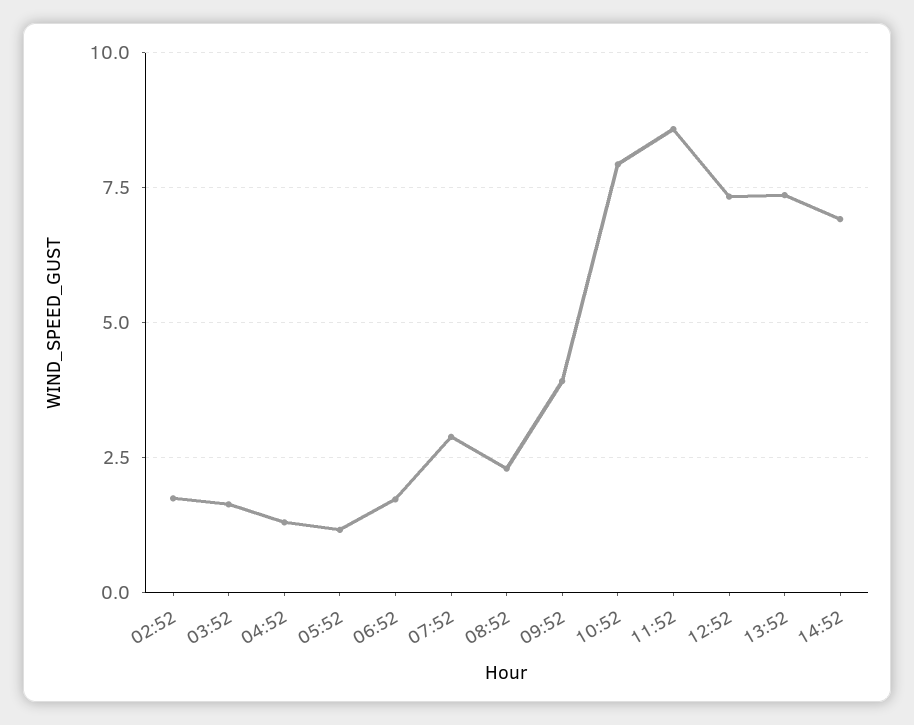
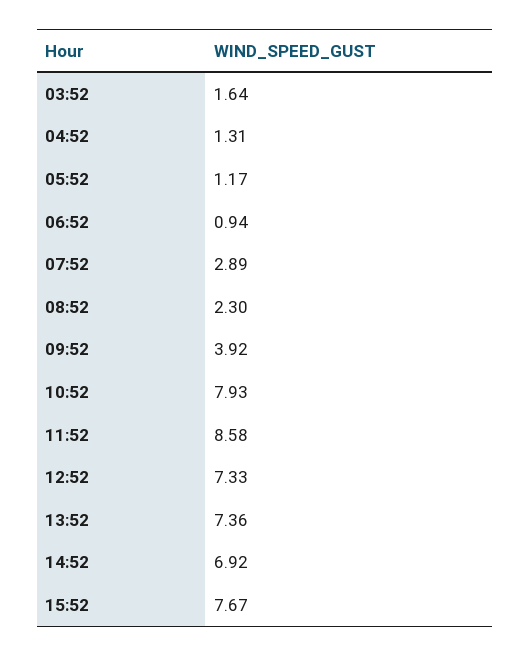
02:52: 1.75 -> none
06:52: 1.75 -> 0.94
15:52: none -> 7.67

